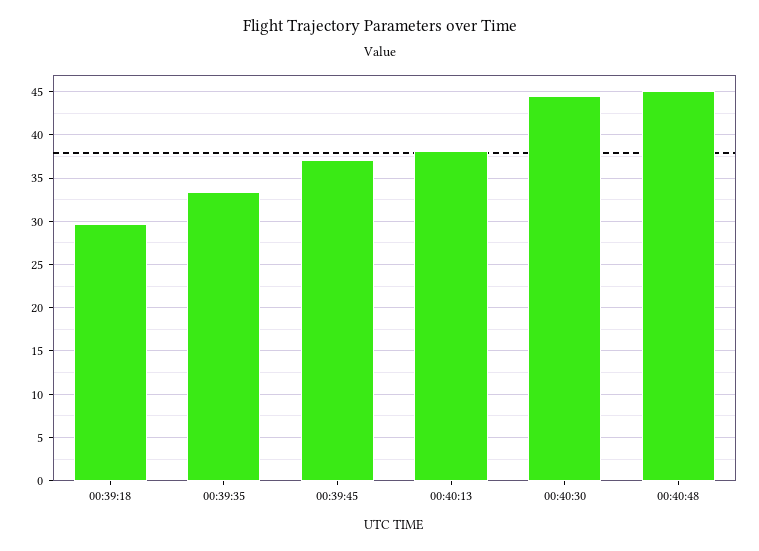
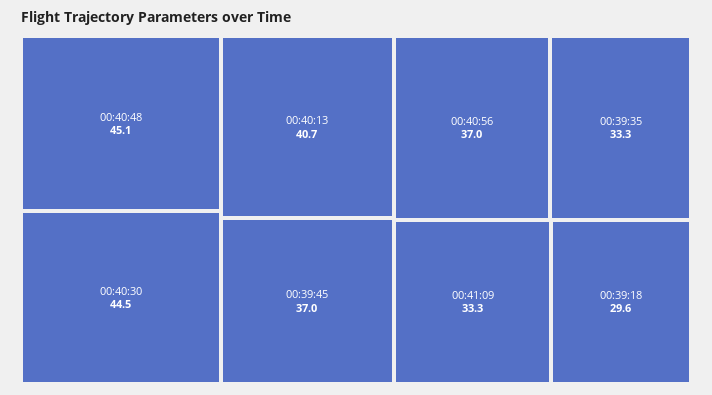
00:40:13: 38 -> 40.7
00:40:56: none -> 37
00:41:09: none -> 33.3

